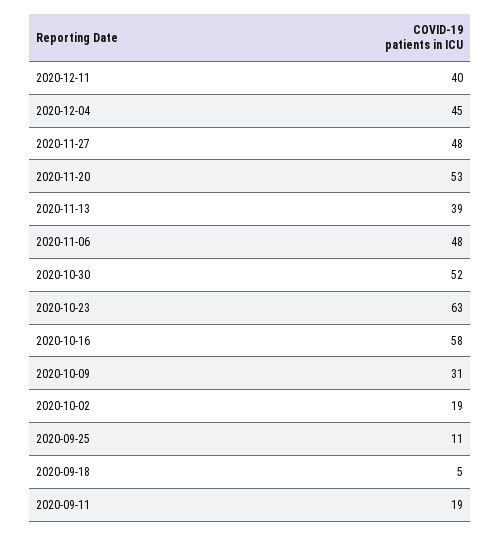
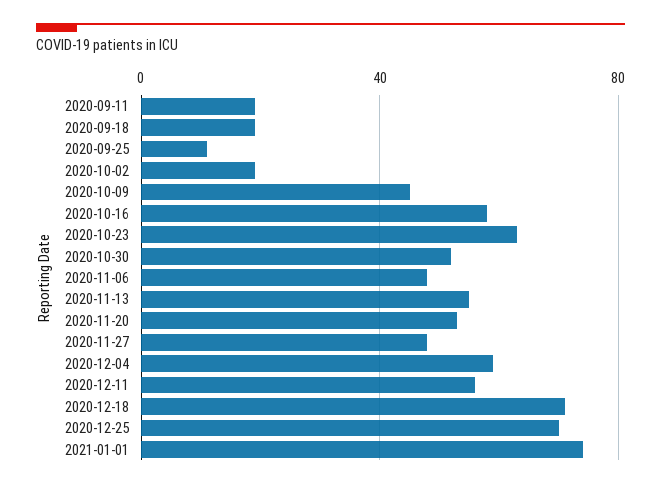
2020-12-11: 40 -> 55
2020-12-04: 45 -> 60
2020-11-13: 39 -> 55
2020-10-09: 31 -> 45
2020-09-18: 5 -> 20
2020-12-18: none -> 70
2020-12-25: none -> 70
2021-01-01: none -> 75

